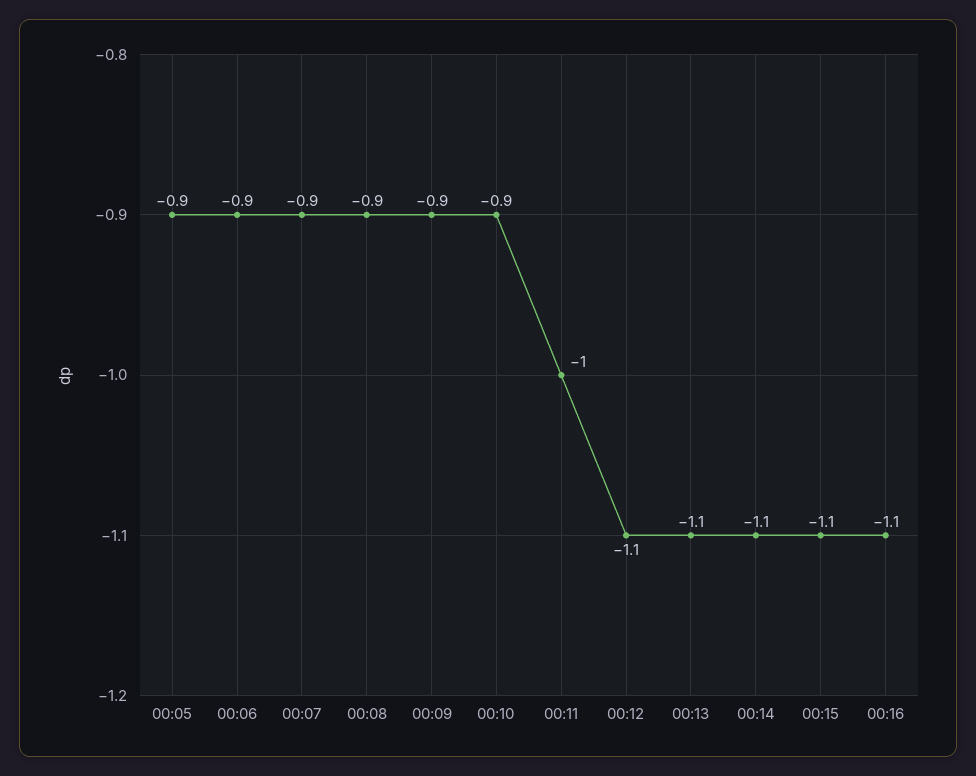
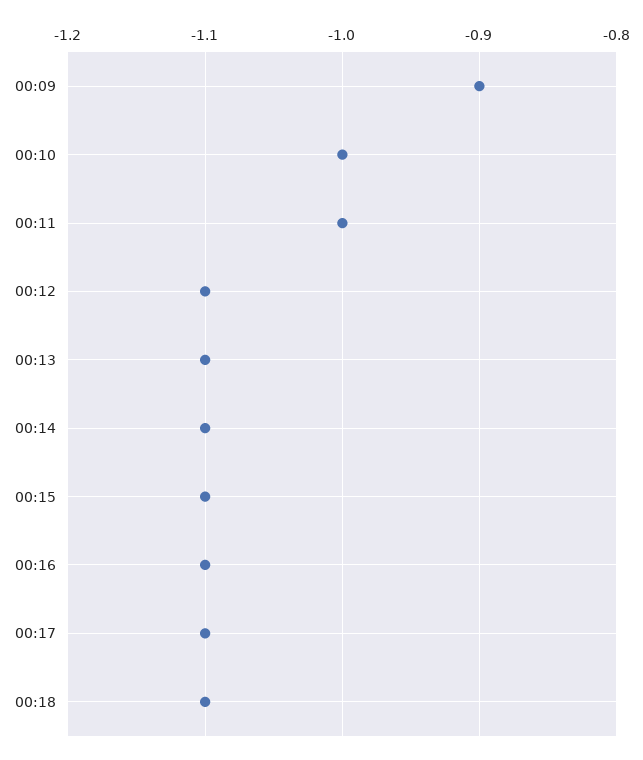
00:05: -0.9 -> none
00:06: -0.9 -> none
00:07: -0.9 -> none
00:08: -0.9 -> none
00:10: -0.9 -> -1
00:17: none -> -1.1
00:18: none -> -1.1

